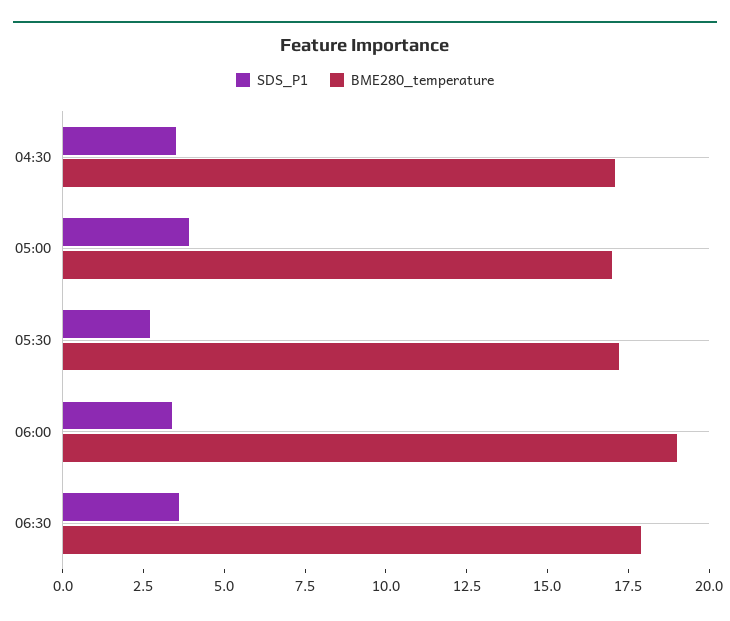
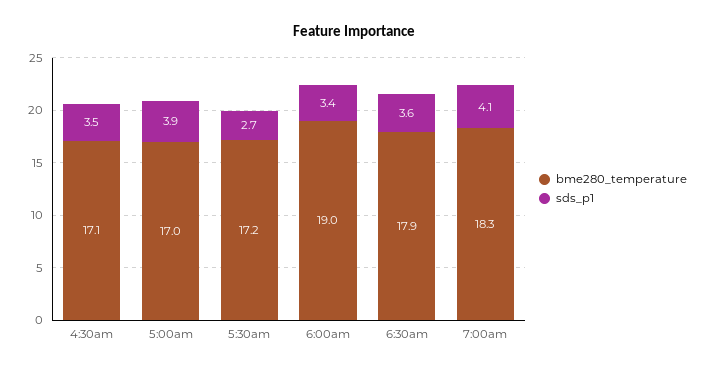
BME280_temperature, 7:00am: none -> 18.3
SDS_P1, 7:00am: none -> 4.1

